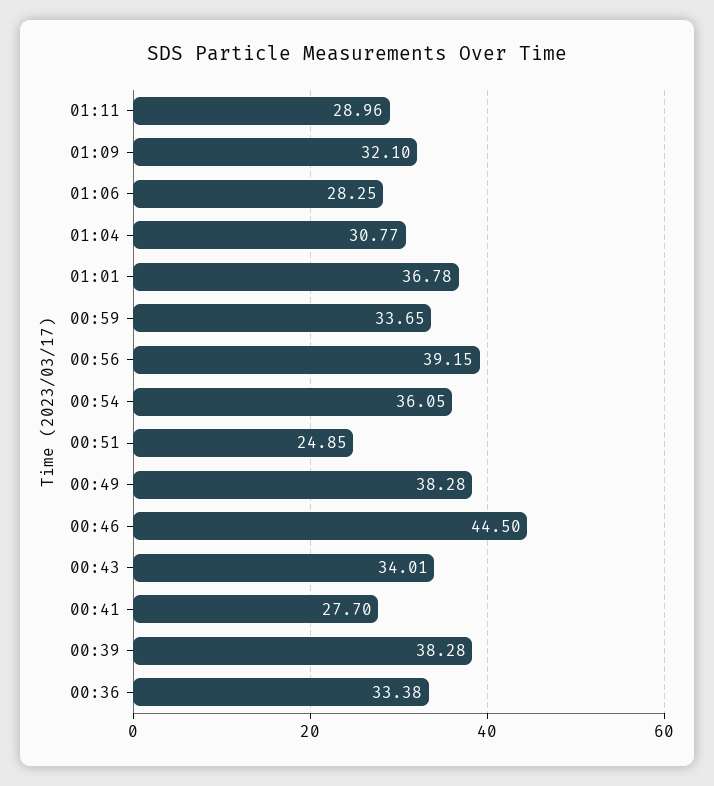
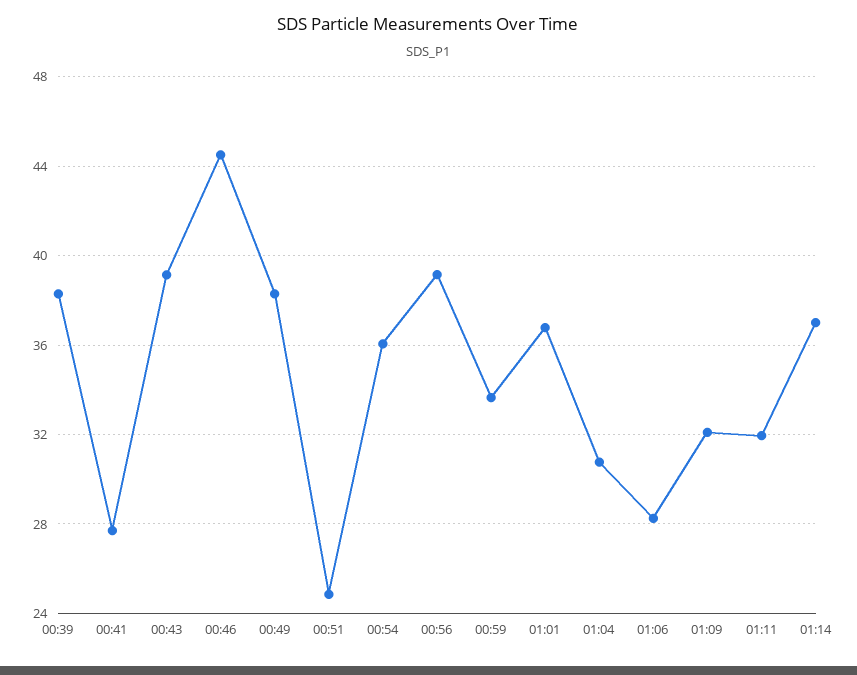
01:11: 28.96 -> 32
00:43: 34.01 -> 39
00:36: 33.38 -> none
01:14: none -> 37

